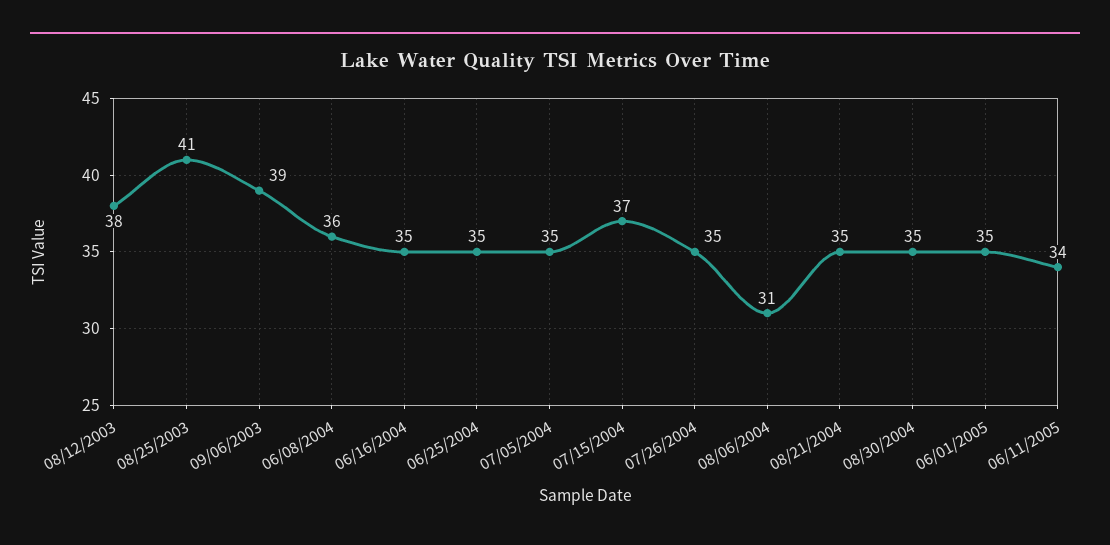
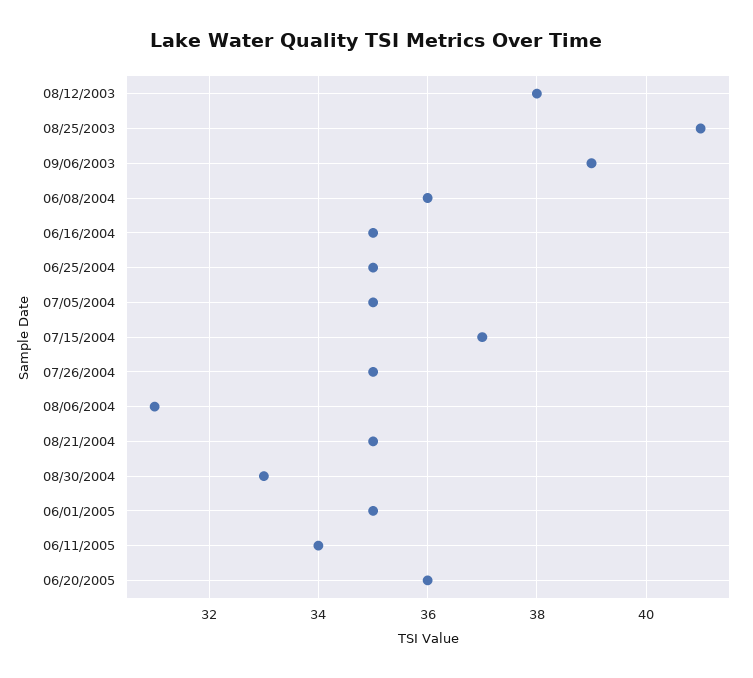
08/30/2004: 35 -> 33
06/20/2005: none -> 36

